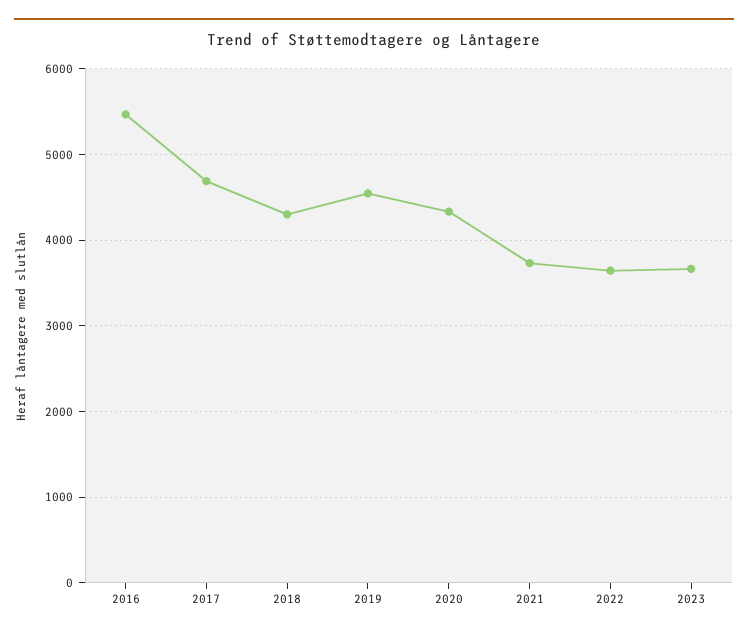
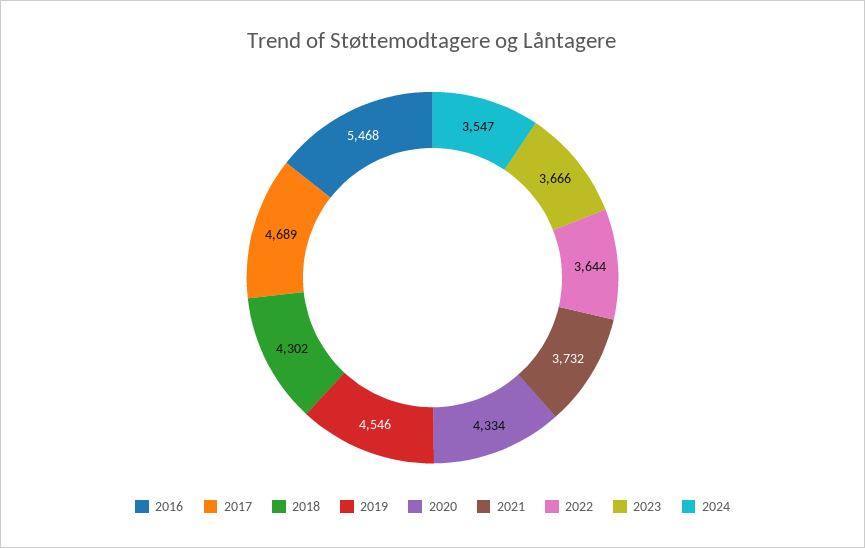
2024: none -> 3547

